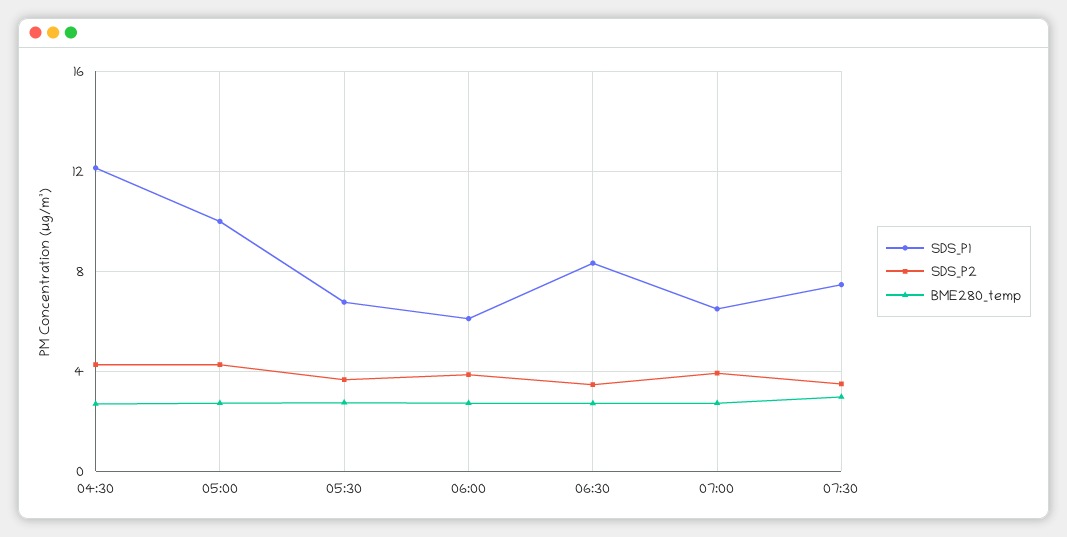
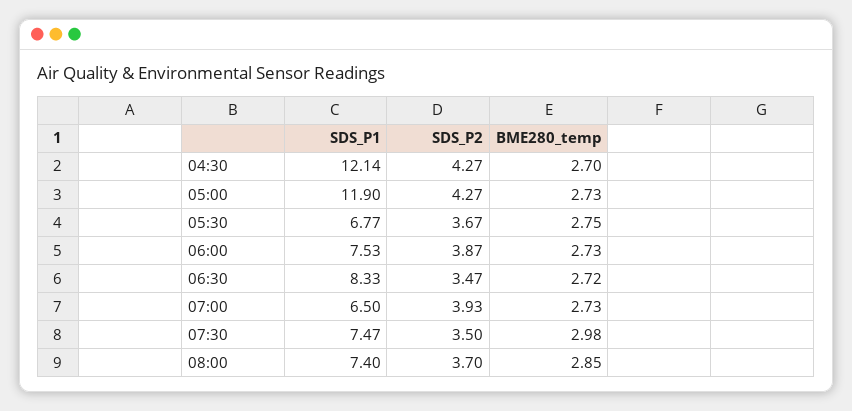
SDS_P1, 05:00: 10 -> 11.9
SDS_P1, 06:00: 6 -> 7.53
SDS_P1, 08:00: none -> 7.4
SDS_P2, 08:00: none -> 3.7
BME280_temp, 08:00: none -> 2.85

